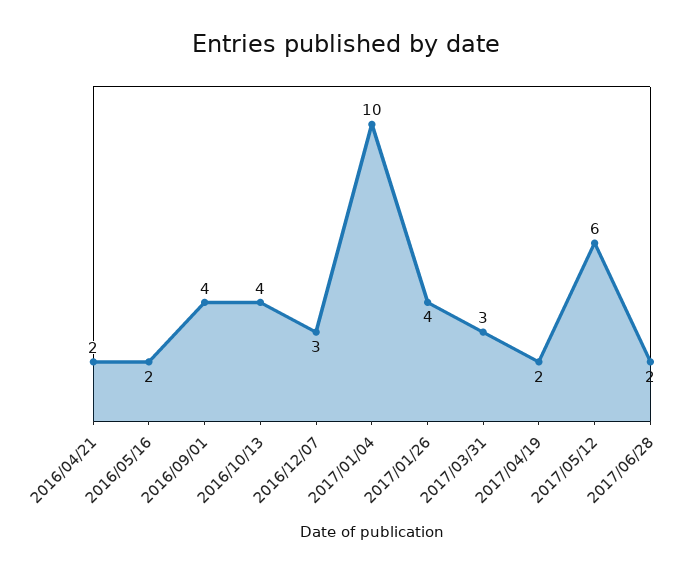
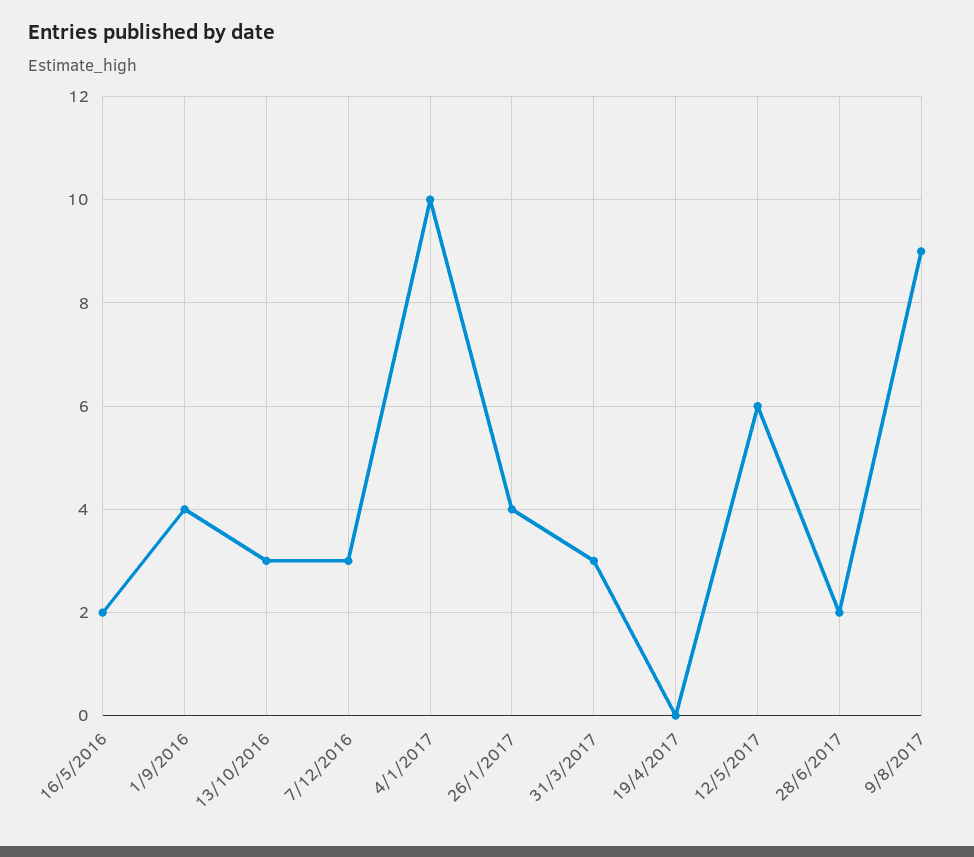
2016/04/21: 2 -> none
2016/10/13: 4 -> 3
2017/04/19: 2 -> 0
9/8/2017: none -> 9

